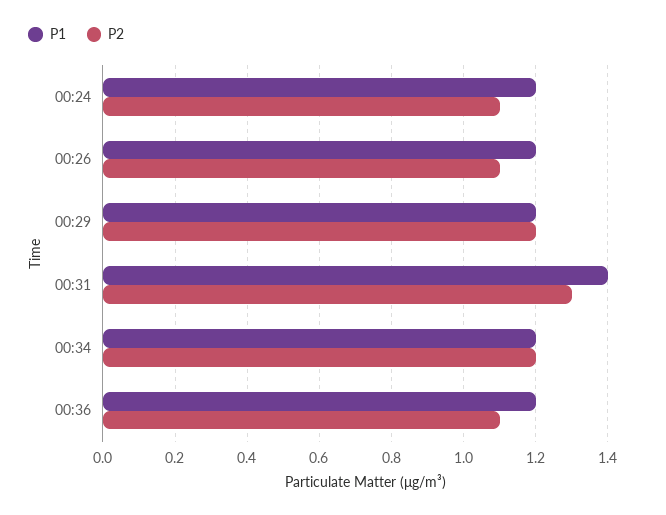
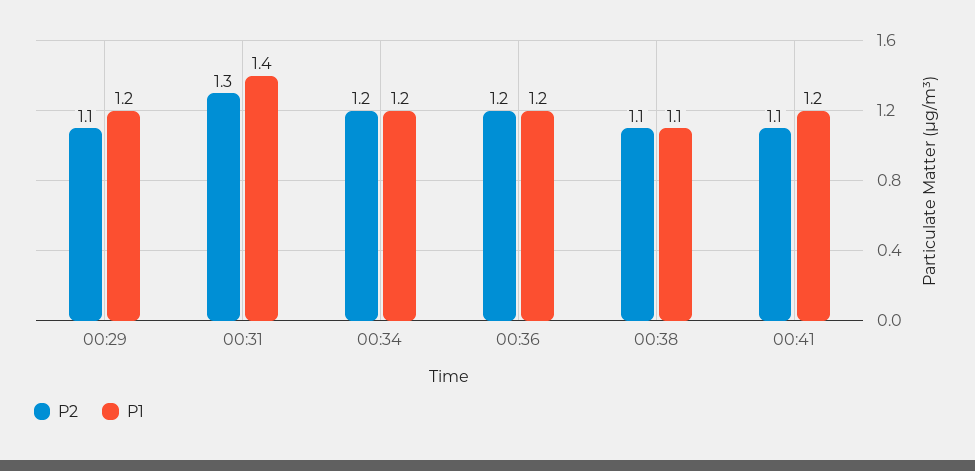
P1, 00:24: 1.2 -> none
P2, 00:24: 1.1 -> none
P1, 00:26: 1.2 -> none
P2, 00:26: 1.1 -> none
P2, 00:29: 1.2 -> 1.1
P2, 00:36: 1.1 -> 1.2
P2, 00:38: none -> 1.1
P1, 00:38: none -> 1.1
P2, 00:41: none -> 1.1
P1, 00:41: none -> 1.2

